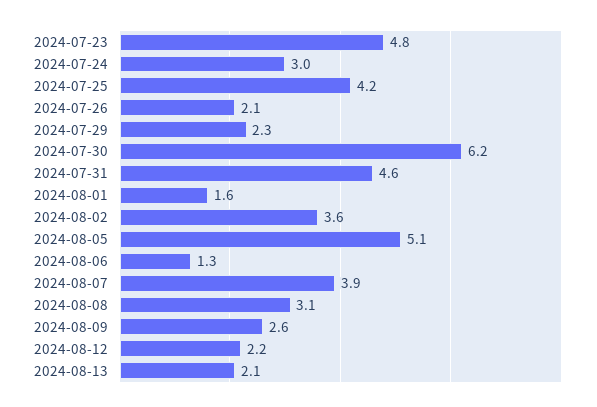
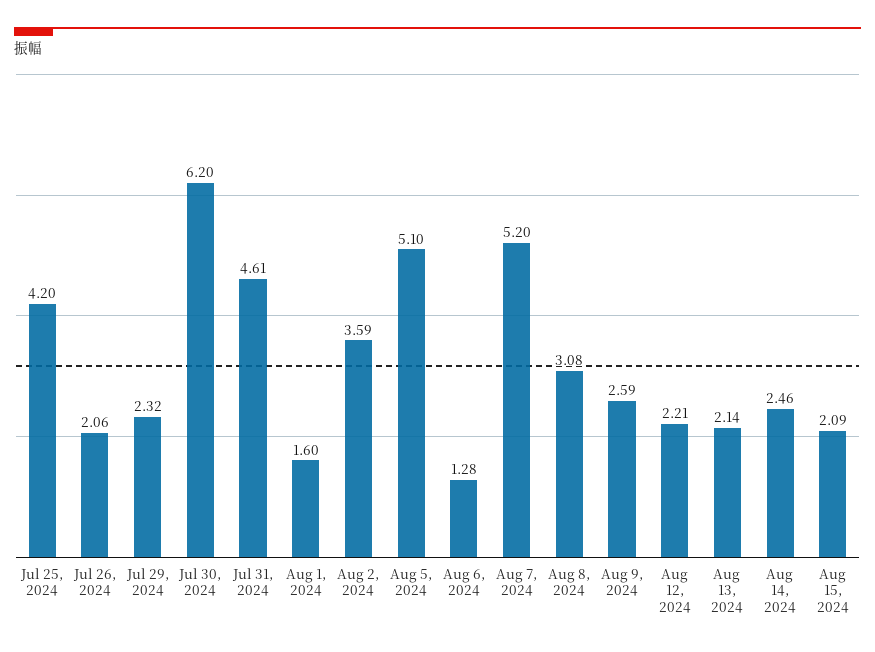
2024-07-23: 4.8 -> none
2024-07-24: 3 -> none
2024-08-07: 3.9 -> 5.2
Aug 14, 2024: none -> 2.46
Aug 15, 2024: none -> 2.09

